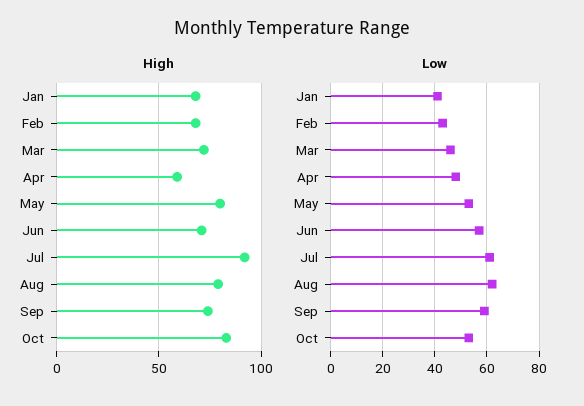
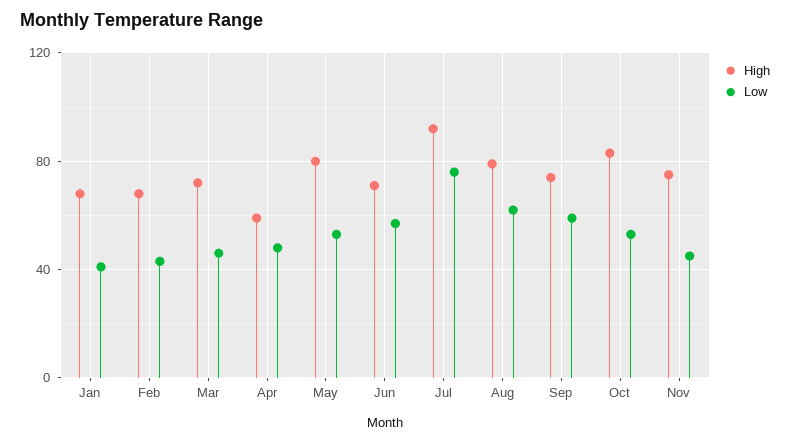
Low, Jul: 60 -> 75
High, Nov: none -> 75
Low, Nov: none -> 45

